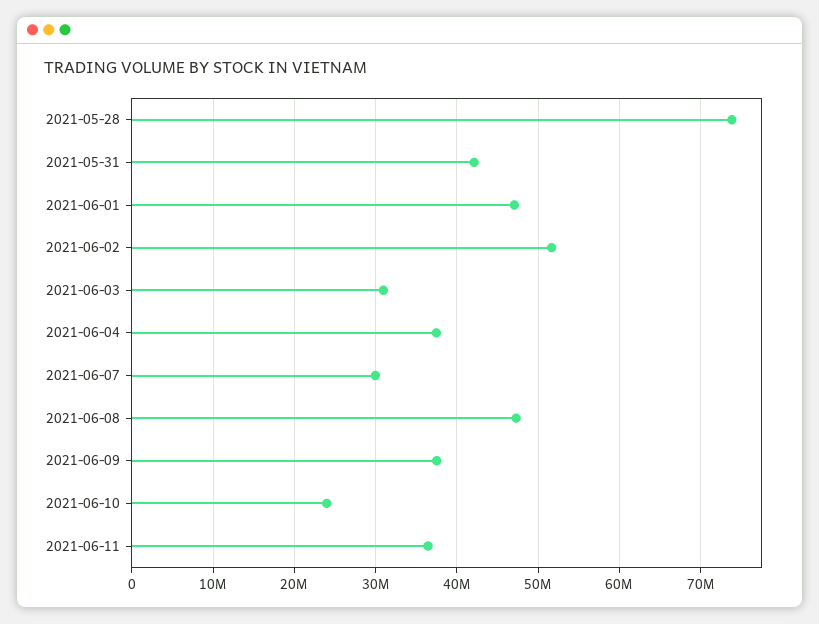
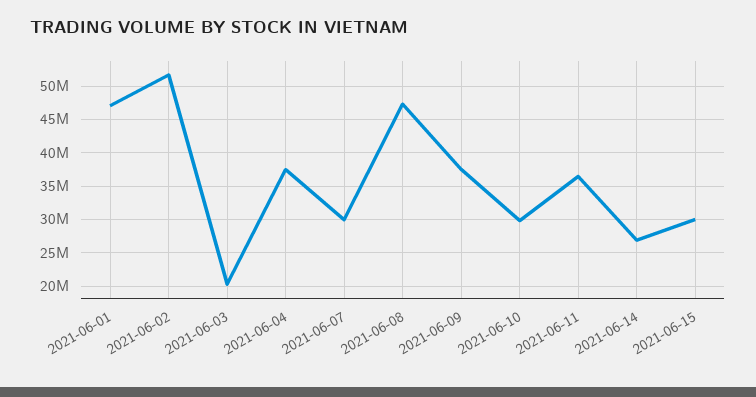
2021-05-28: 74000000 -> none
2021-05-31: 42000000 -> none
2021-06-03: 31000000 -> 20000000
2021-06-10: 24000000 -> 30000000
2021-06-14: none -> 27000000
2021-06-15: none -> 30000000

